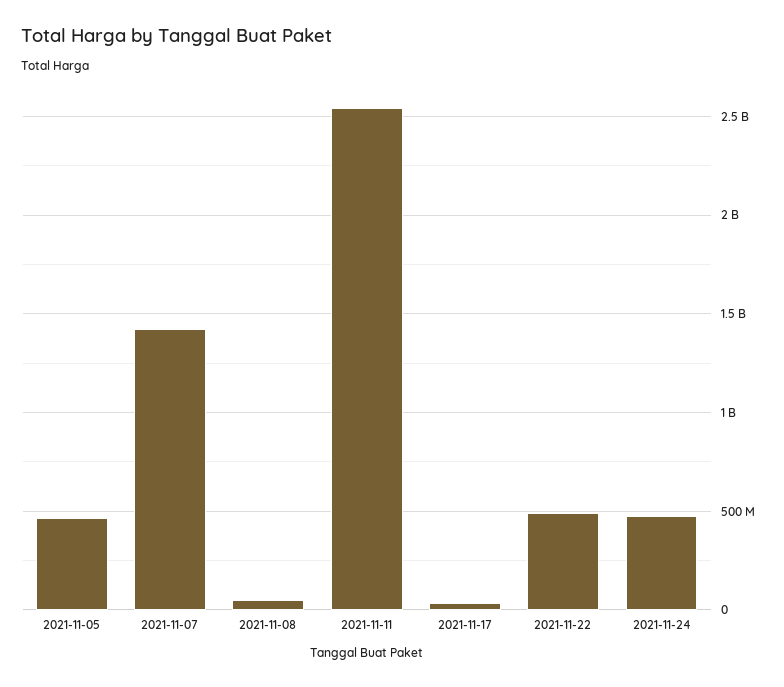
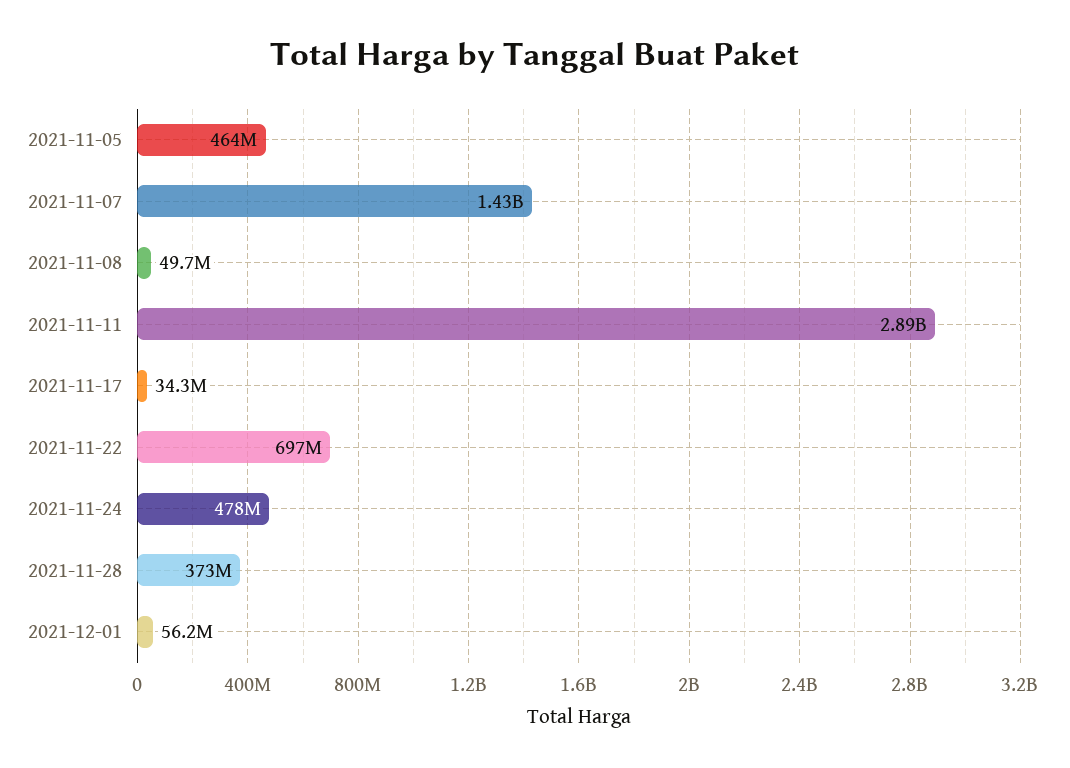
2021-11-11: 2550000000 -> 2890000000
2021-11-22: 500000000 -> 697000000
2021-11-28: none -> 373000000
2021-12-01: none -> 56200000

